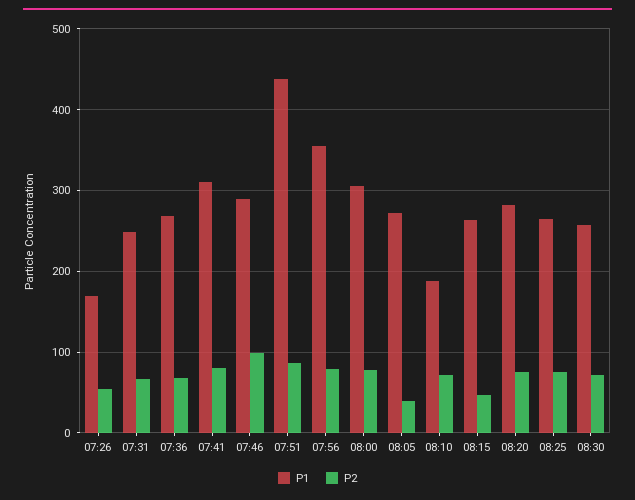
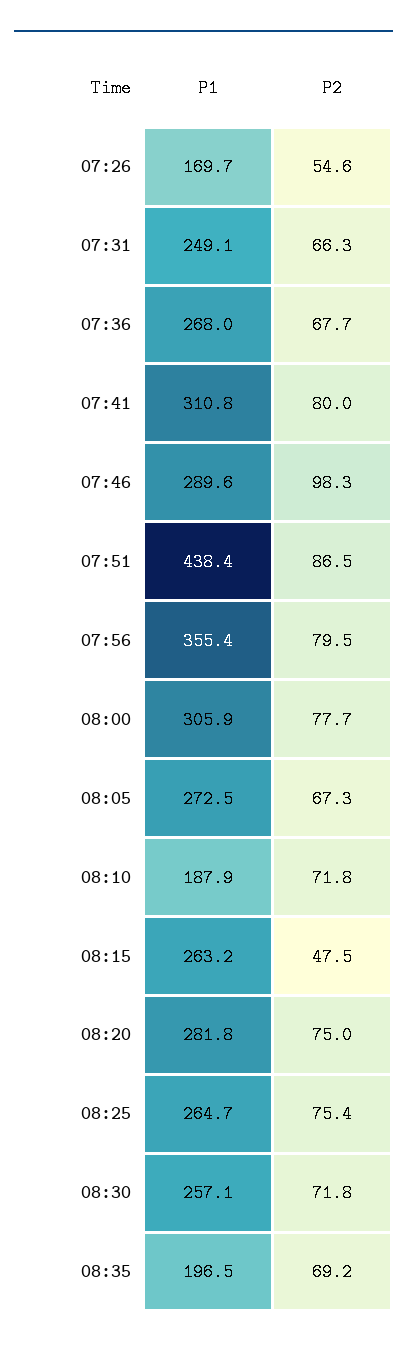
P2, 08:05: 40 -> 67.3
P1, 08:35: none -> 196.5
P2, 08:35: none -> 69.2

